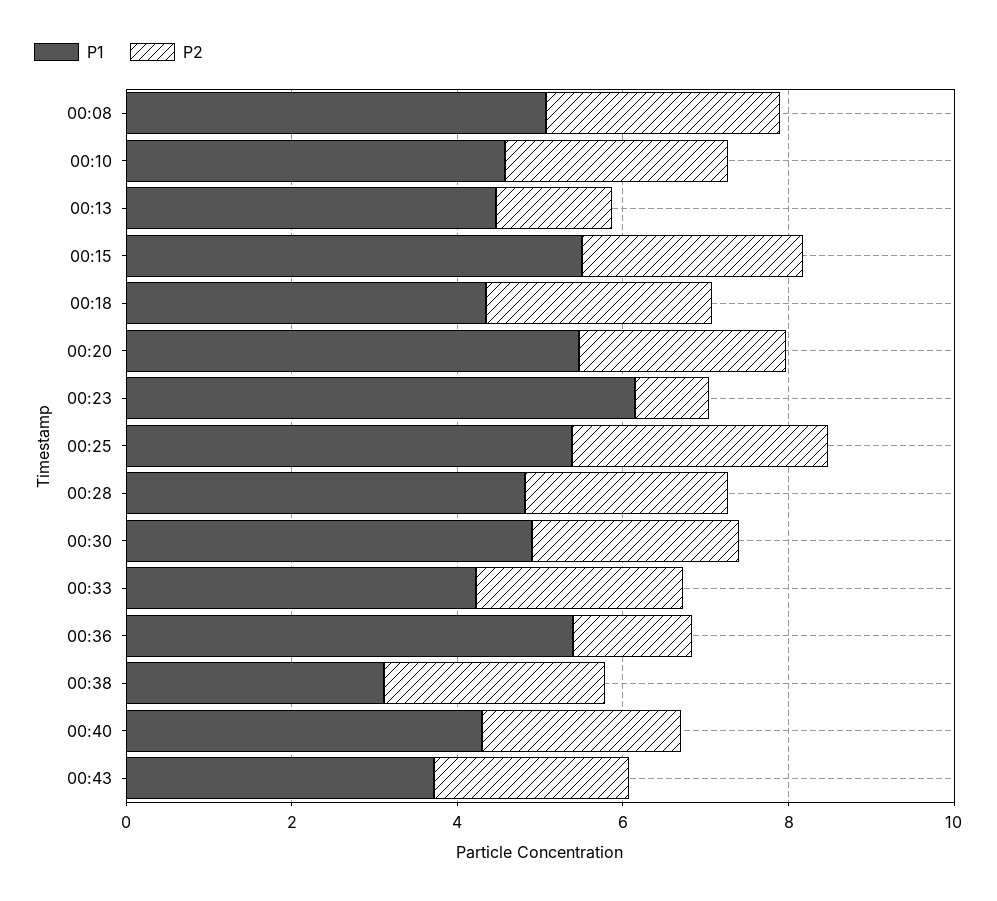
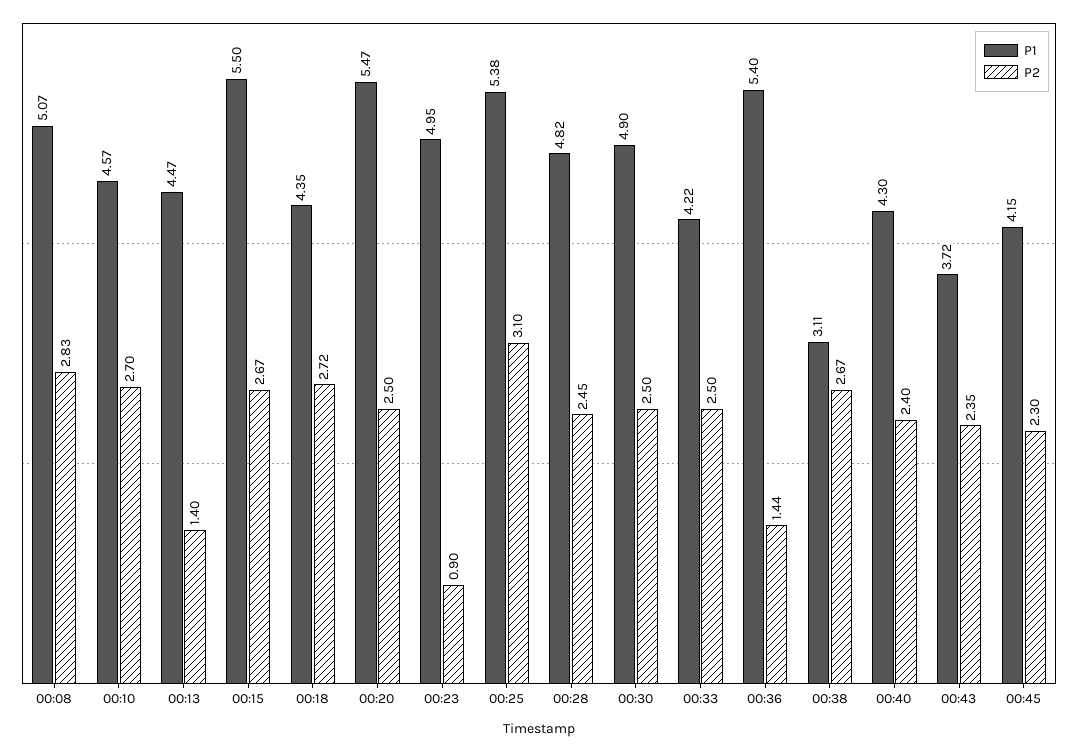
P1, 00:23: 6 -> 4.95
P1, 00:45: none -> 4.15
P2, 00:45: none -> 2.3

